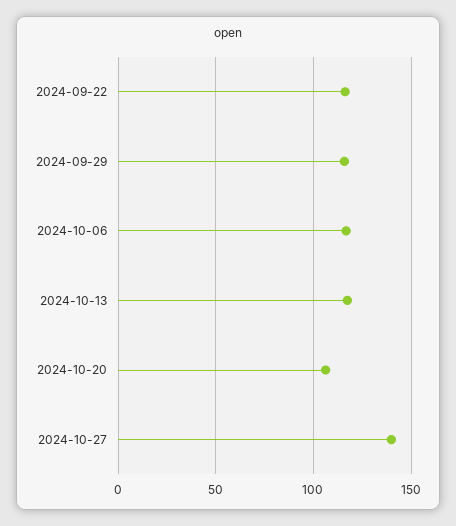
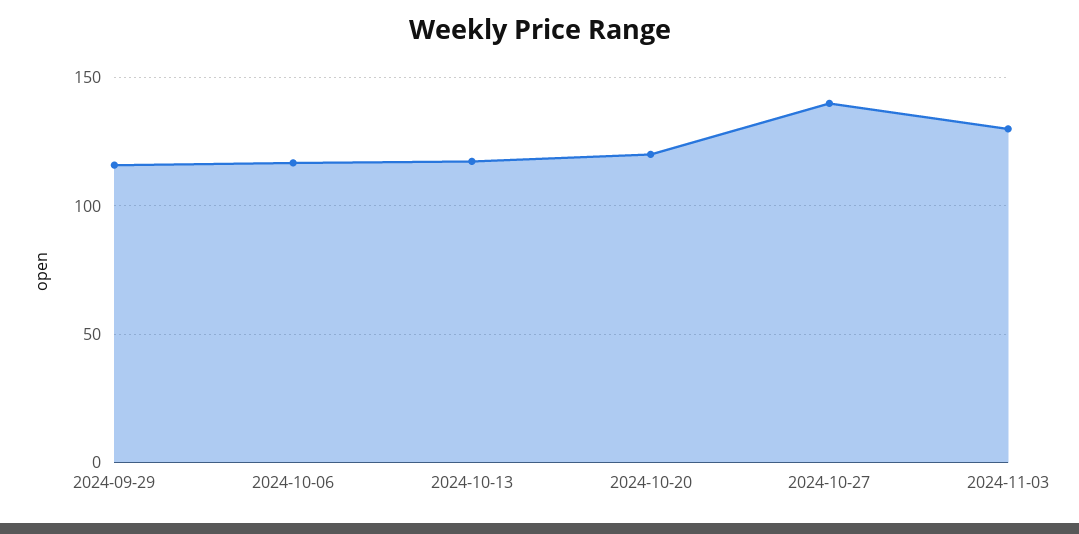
2024-09-22: 115 -> none
2024-10-20: 105 -> 120
2024-11-03: none -> 130

